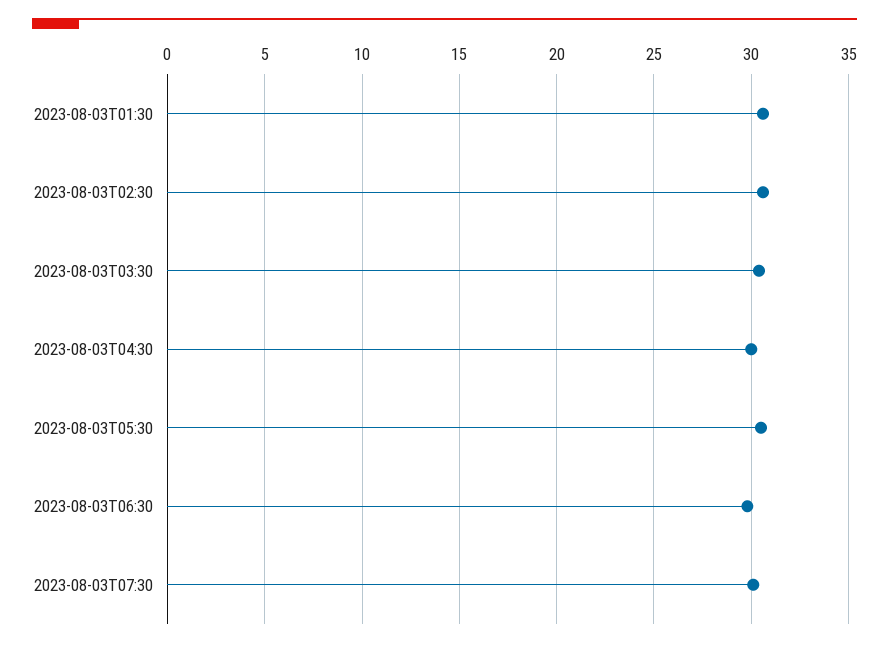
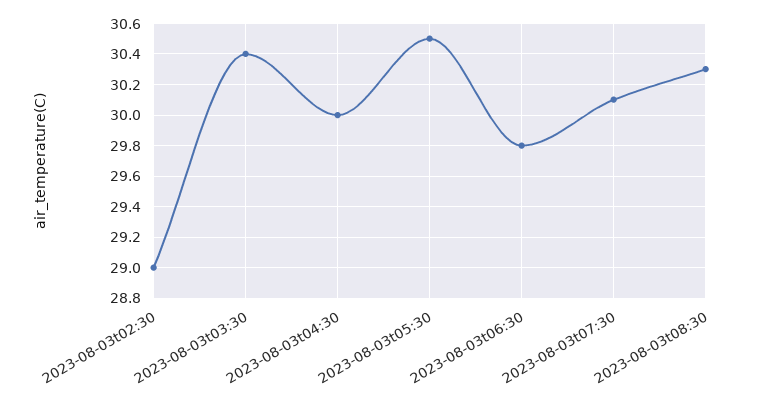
2023-08-03T01:30: 30.5 -> none
2023-08-03T02:30: 30.5 -> 29
2023-08-03t08:30: none -> 30.3

